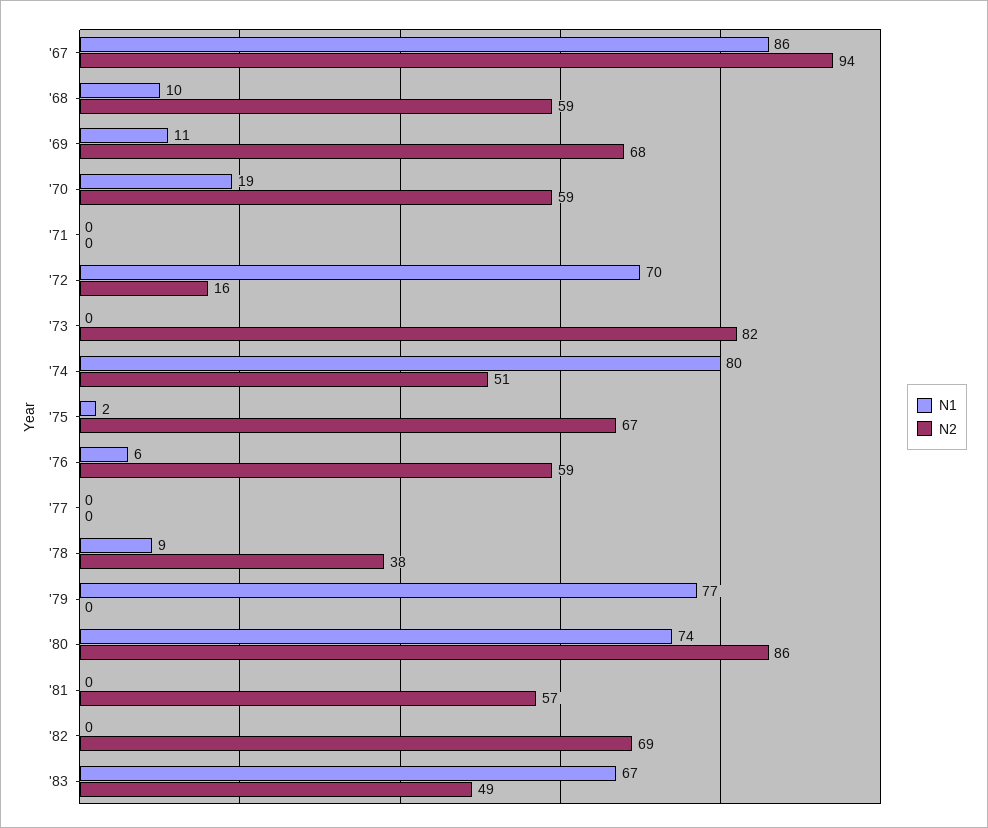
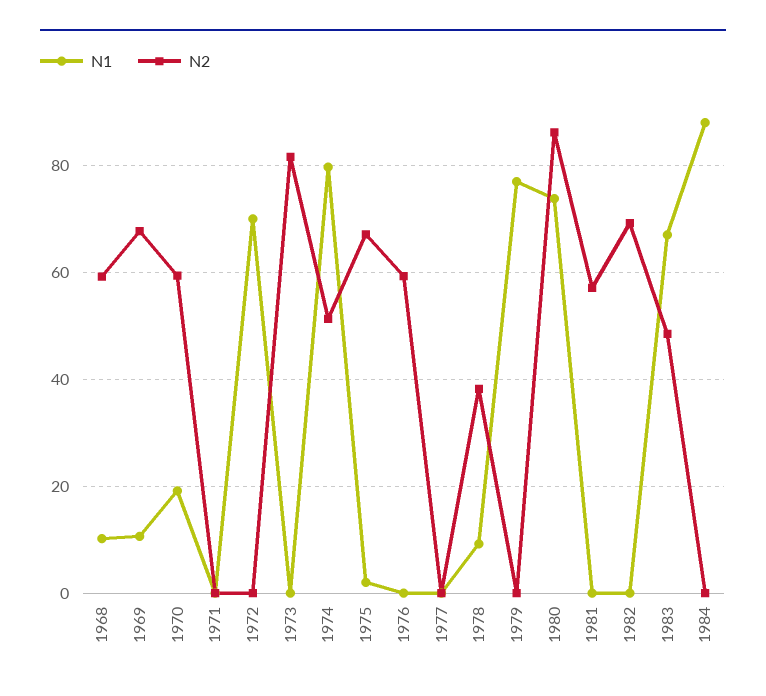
N1, '67: 86 -> none
N2, '67: 94 -> none
N2, '72: 16 -> 0
N1, '76: 6 -> 0
N1, 1984: none -> 88
N2, 1984: none -> 0

